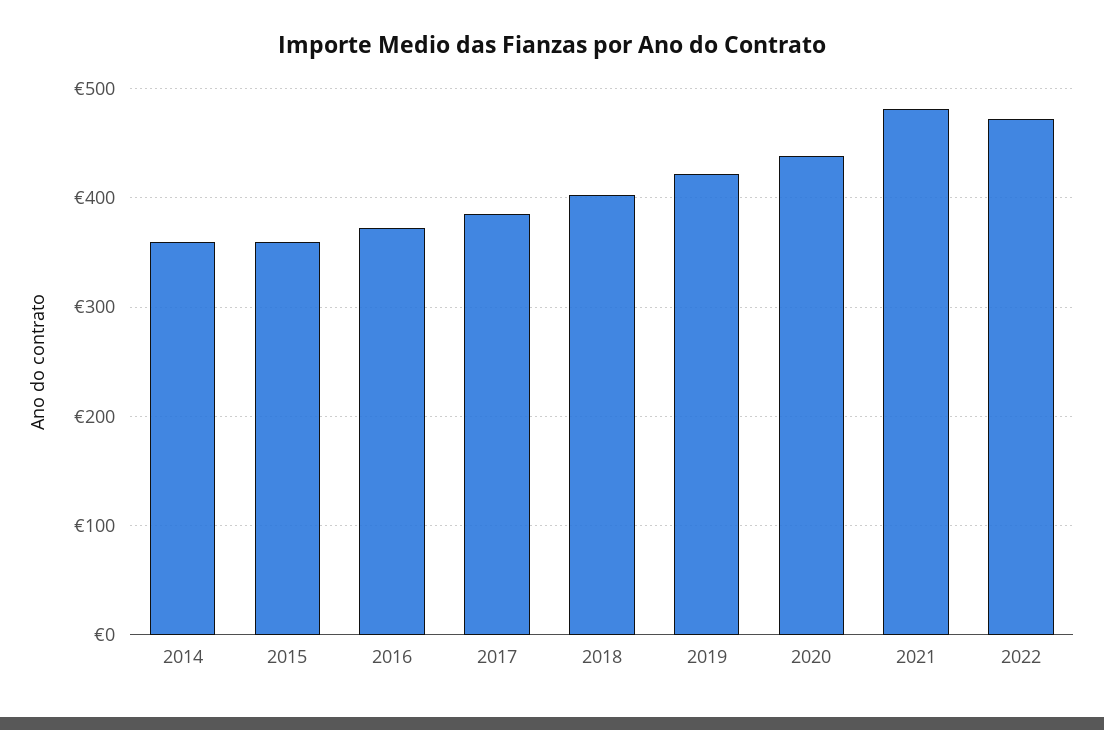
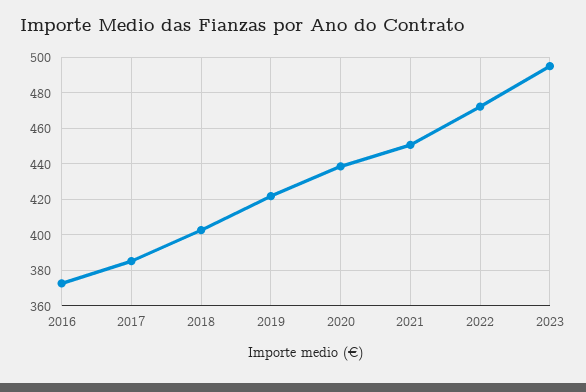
2014: 360 -> none
2015: 360 -> none
2021: 480 -> 450
2023: none -> 495

